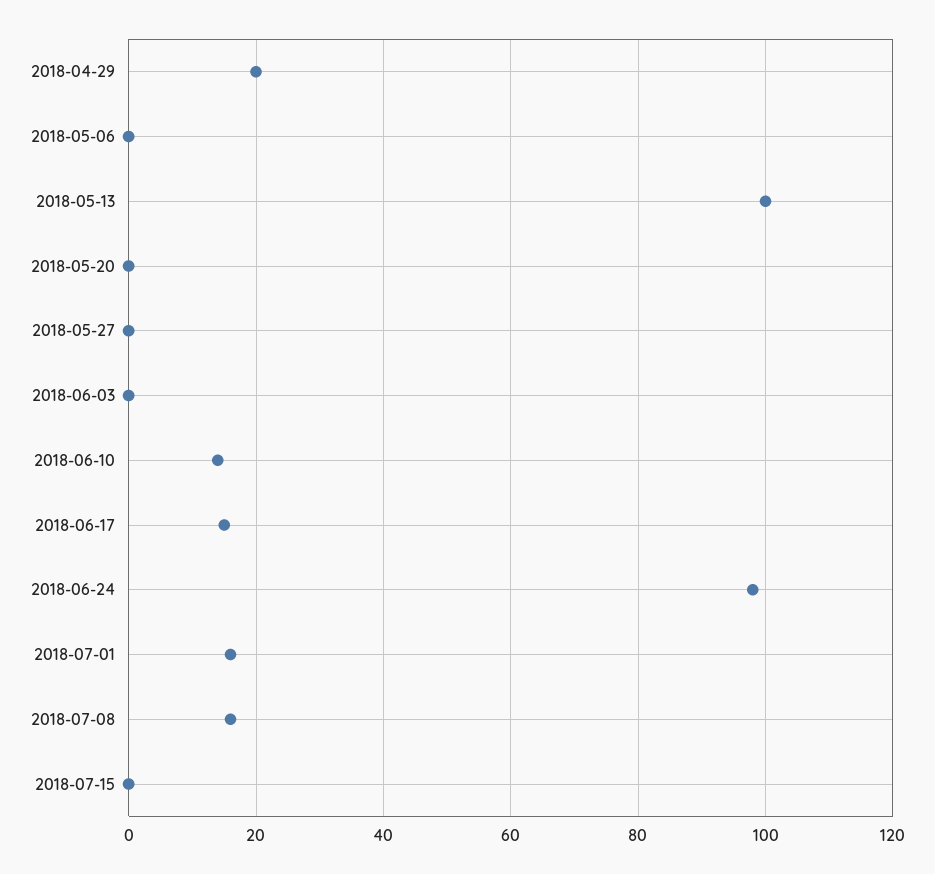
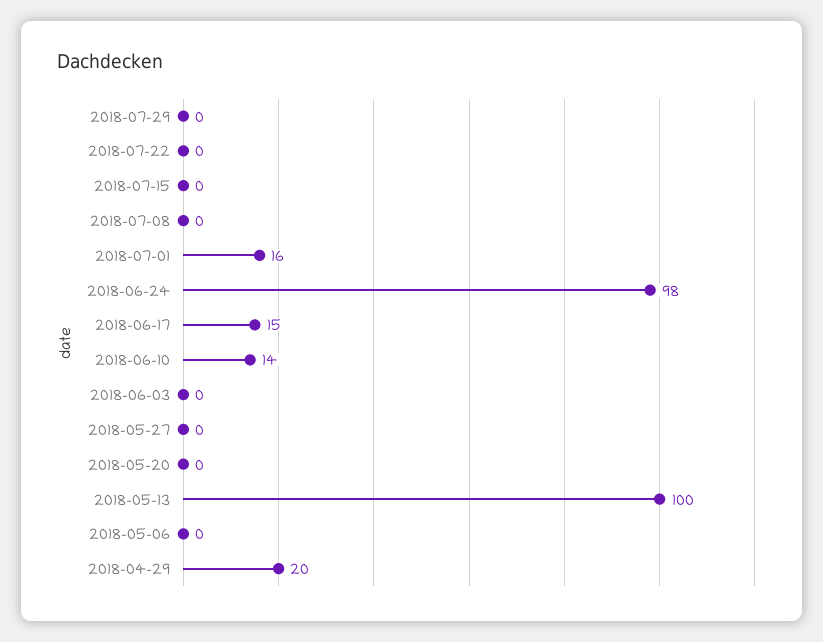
2018-07-08: 15 -> 0
2018-07-29: none -> 0
2018-07-22: none -> 0

